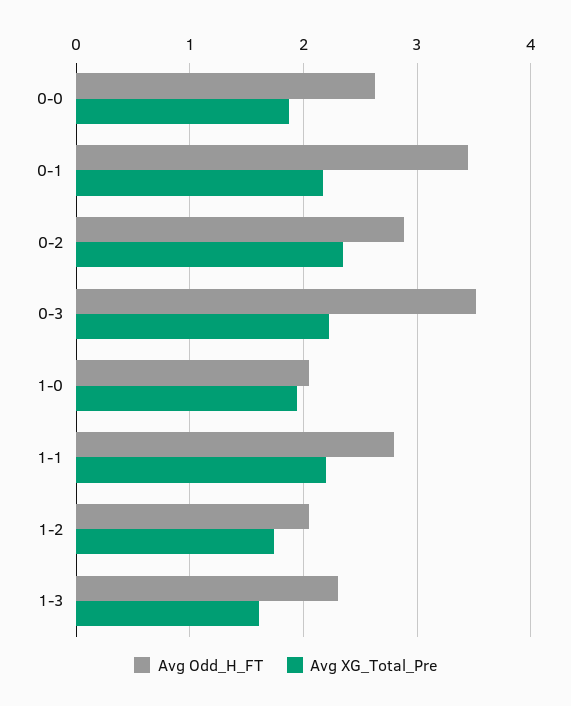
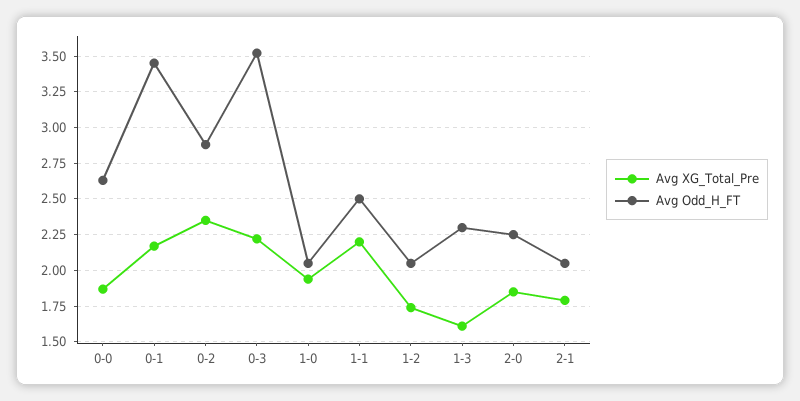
Avg Odd_H_FT, 1-1: 2.8 -> 2.5
Avg XG_Total_Pre, 2-0: none -> 1.85
Avg Odd_H_FT, 2-0: none -> 2.25
Avg XG_Total_Pre, 2-1: none -> 1.8
Avg Odd_H_FT, 2-1: none -> 2.05

